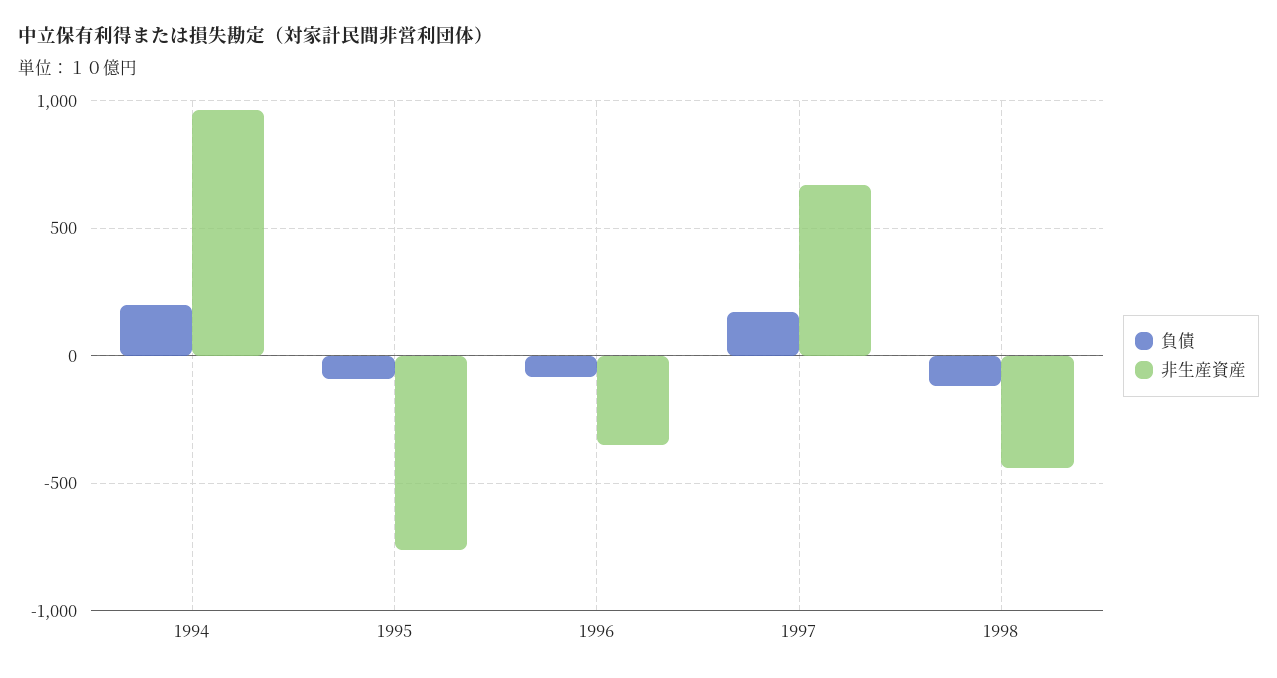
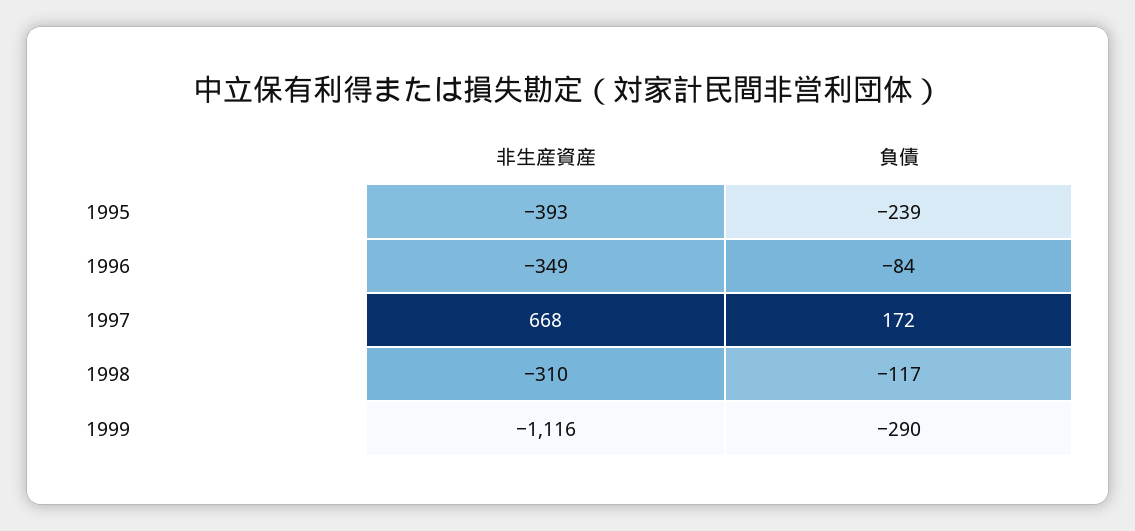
負債, 1994: 200 -> none
非生産資産, 1994: 950 -> none
負債, 1995: -100 -> -239
非生産資産, 1995: -750 -> -393
非生産資産, 1998: -450 -> -310
非生産資産, 1999: none -> -1116
負債, 1999: none -> -290

